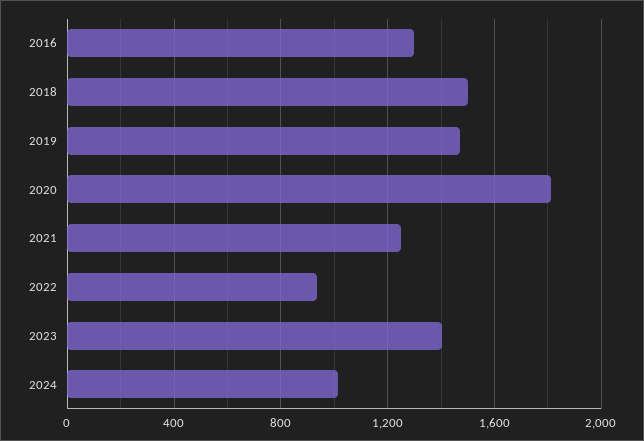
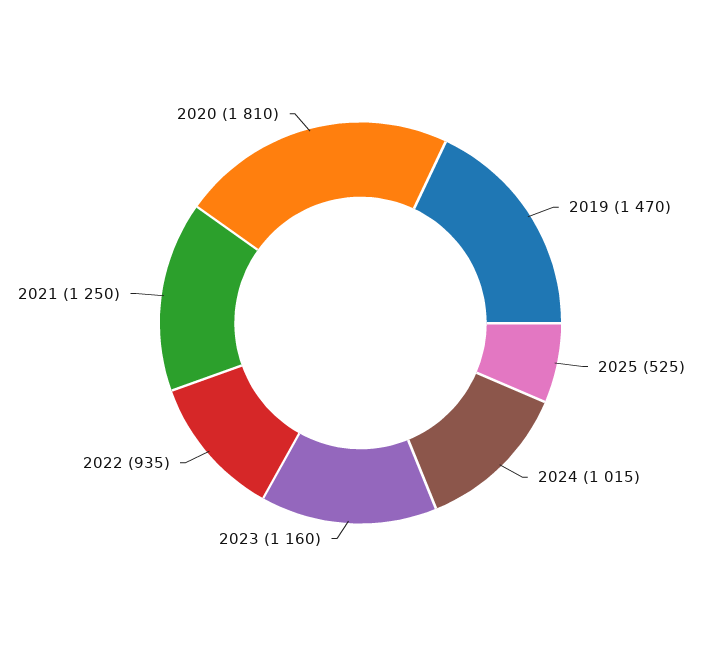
2016: 1300 -> none
2018: 1500 -> none
2023: 1400 -> 1160
2025: none -> 525

